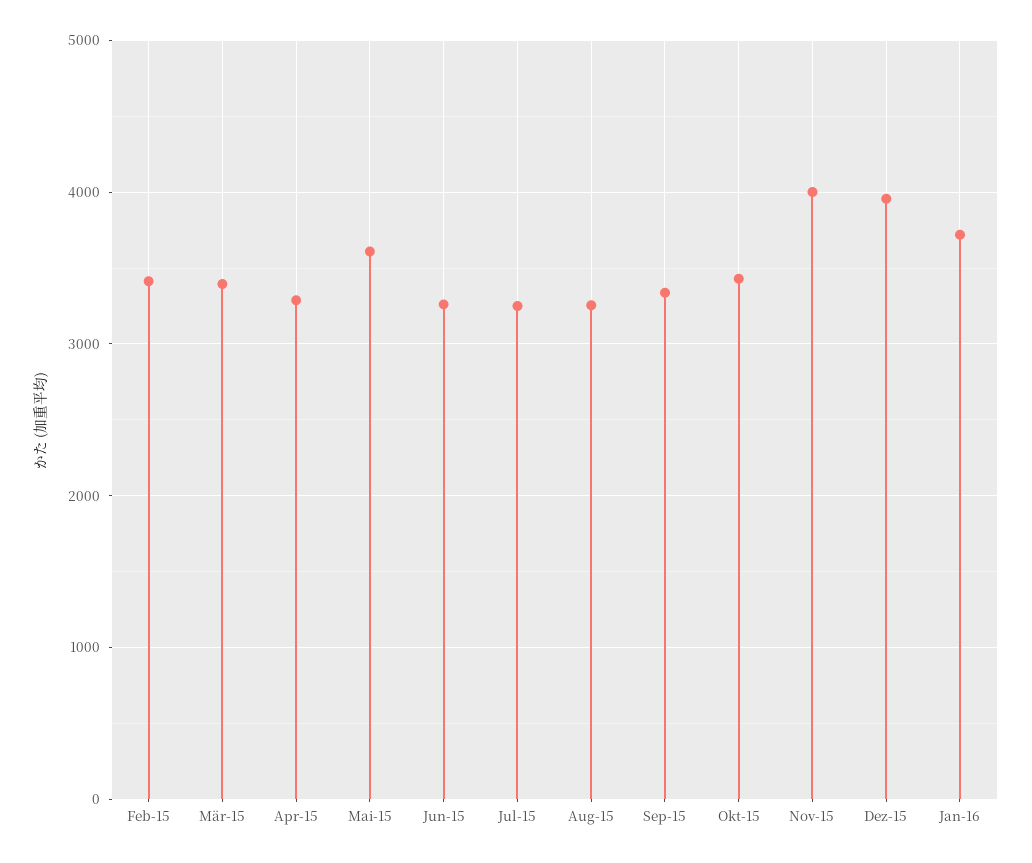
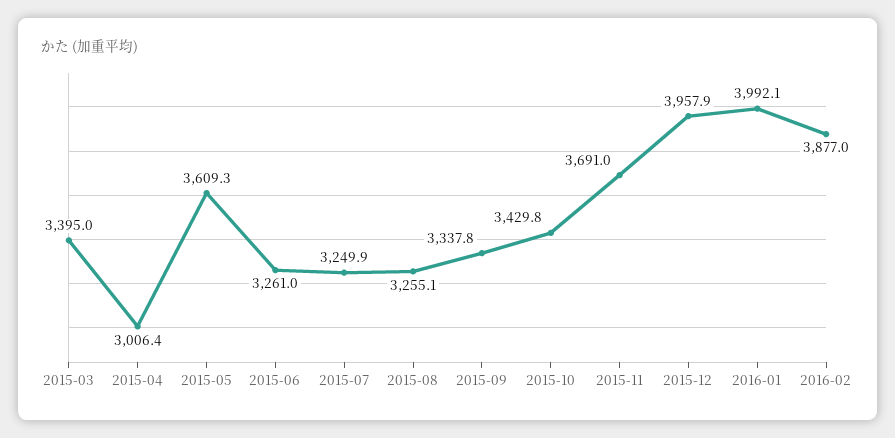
Feb-15: 3400 -> none
Apr-15: 3300 -> 3006.4
Nov-15: 4000 -> 3691
Jan-16: 3700 -> 3992.1
2016-02: none -> 3877

